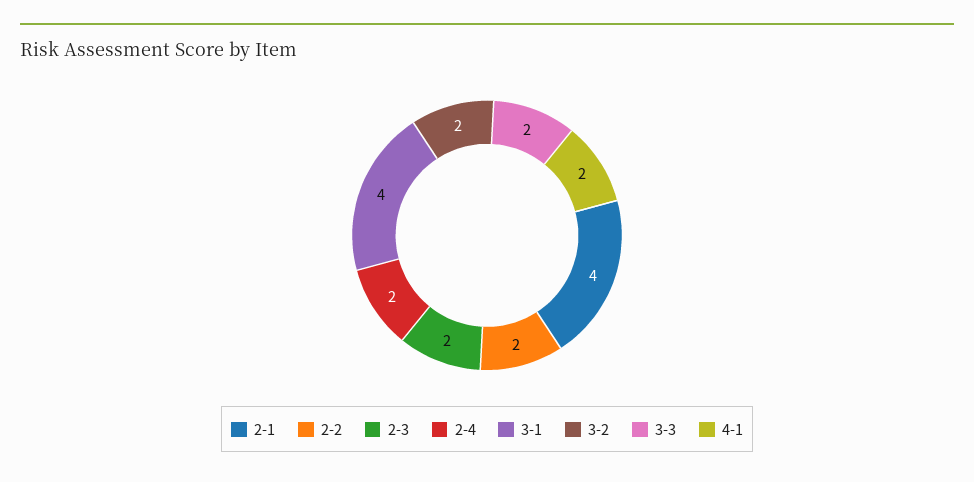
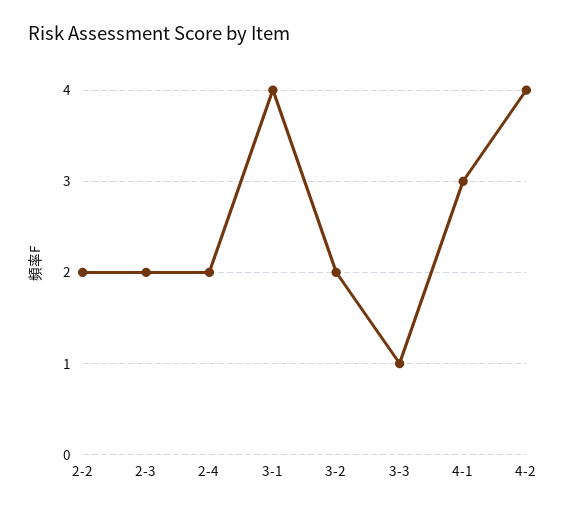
2-1: 4 -> none
3-3: 2 -> 1
4-1: 2 -> 3
4-2: none -> 4

